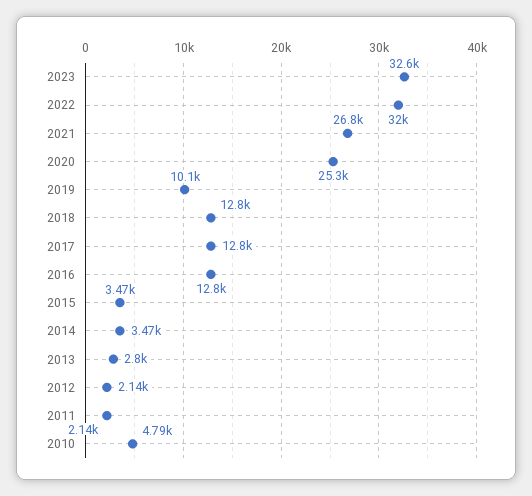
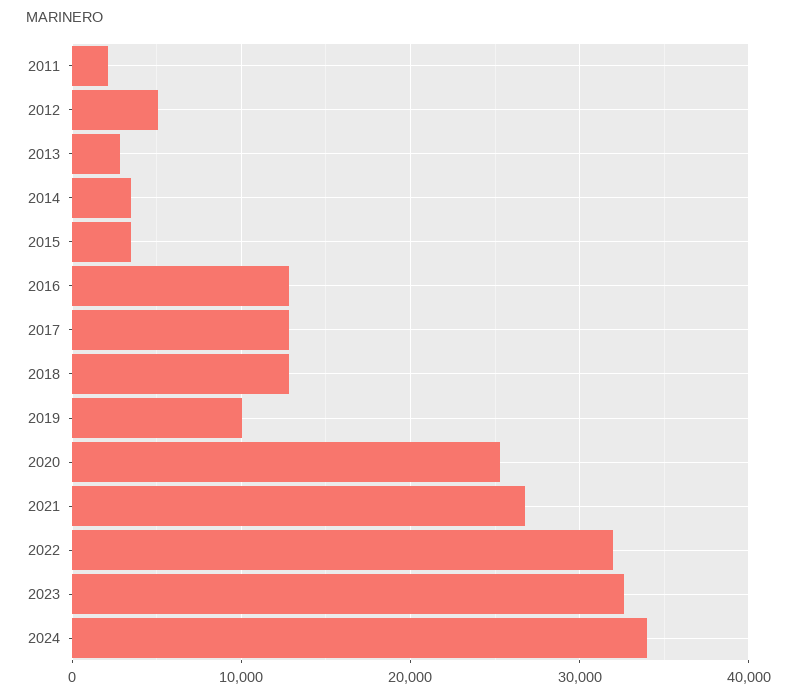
2012: 2140 -> 5000
2010: 4790 -> none
2024: none -> 34000

